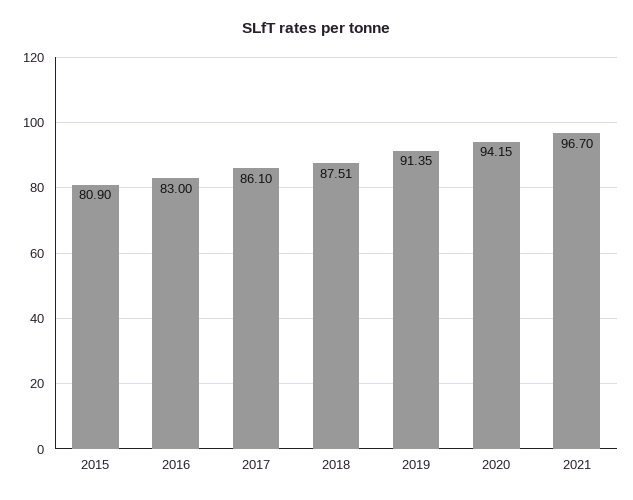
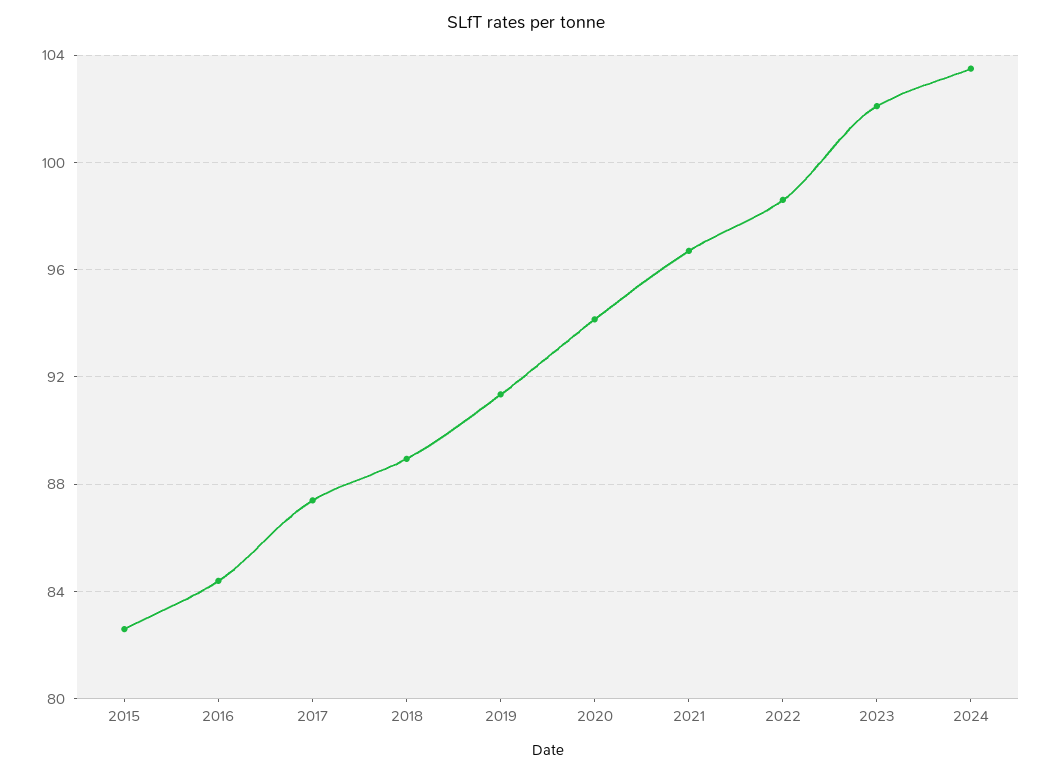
2015: 80.9 -> 82.5
2016: 83 -> 84.5
2017: 86.1 -> 87.5
2018: 87.51 -> 89
2022: none -> 98.5
2023: none -> 102
2024: none -> 103.5

